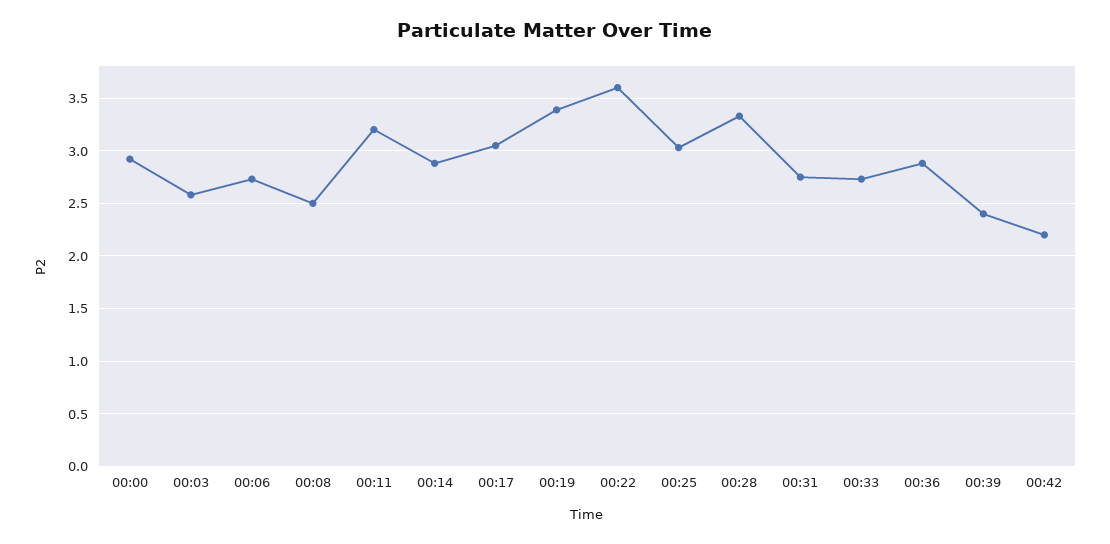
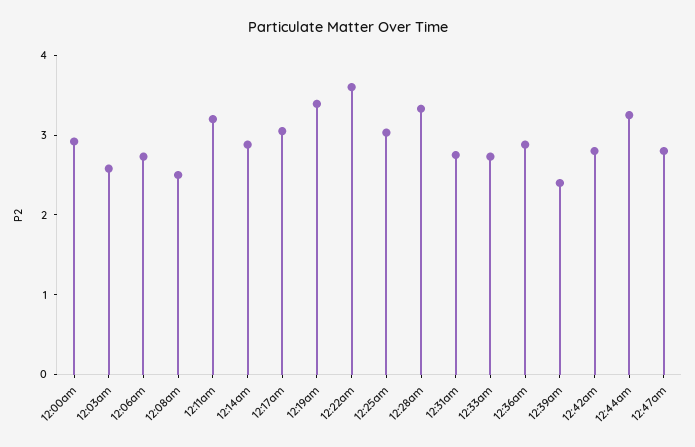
00:42: 2.2 -> 2.8
12:44am: none -> 3.2
12:47am: none -> 2.8

